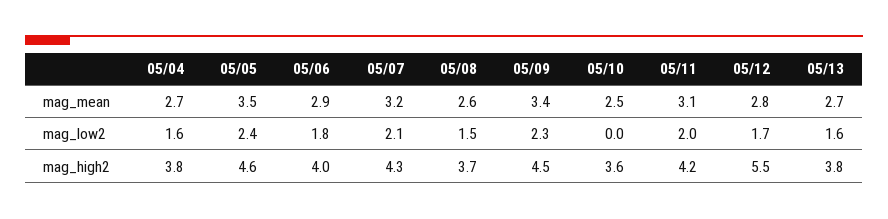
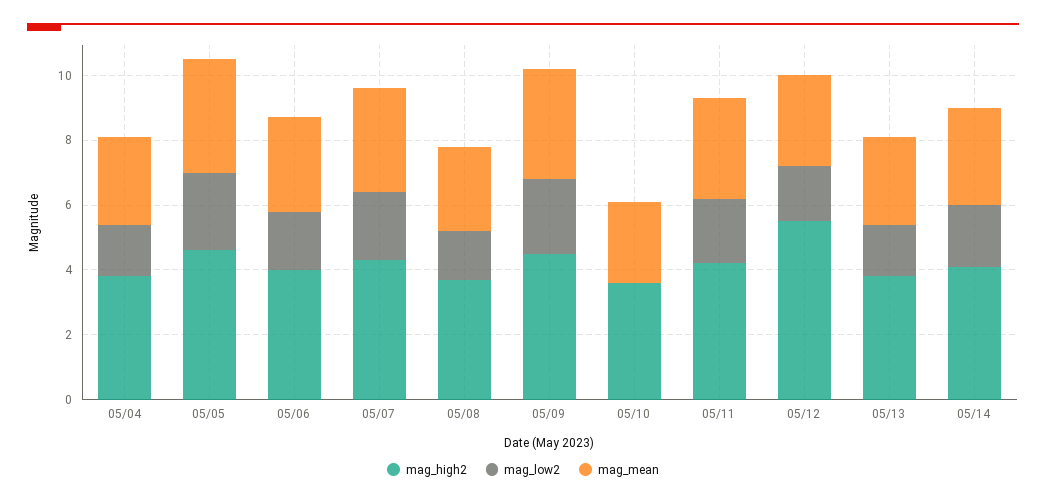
mag_high2, 05/14: none -> 4
mag_low2, 05/14: none -> 2
mag_mean, 05/14: none -> 3

